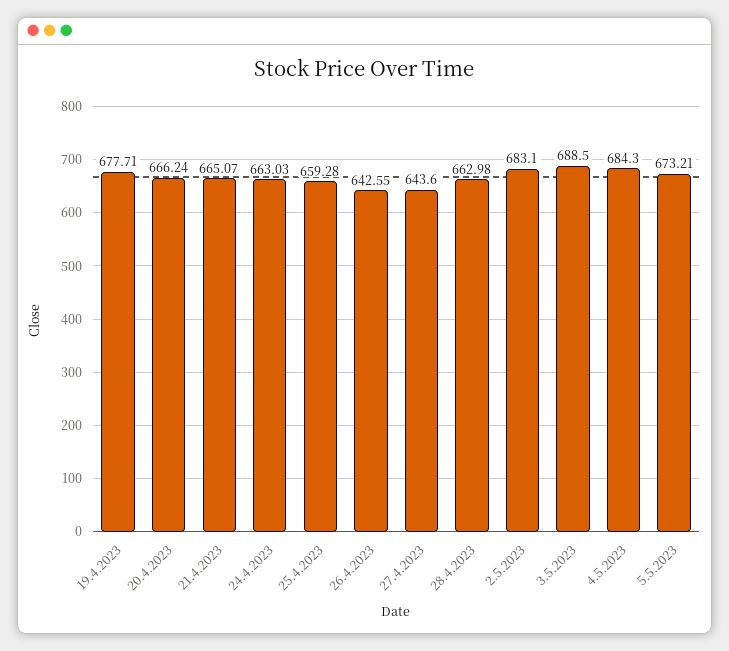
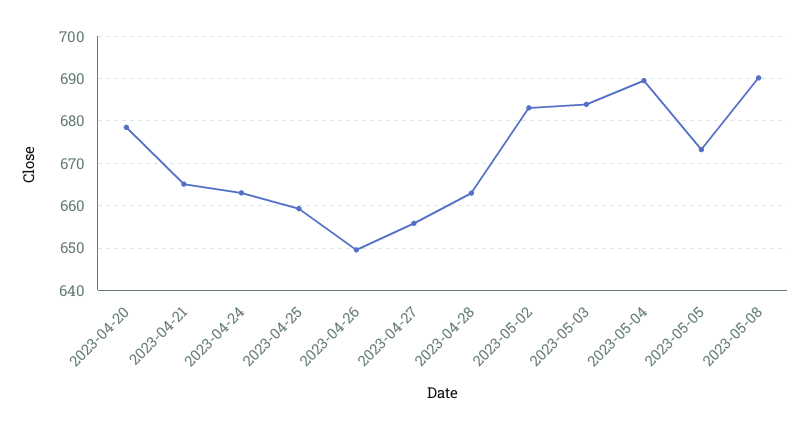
19.4.2023: 677.71 -> none
20.4.2023: 666.24 -> 678
26.4.2023: 642.55 -> 650
27.4.2023: 643.6 -> 656
3.5.2023: 688.5 -> 684
4.5.2023: 684.3 -> 690
2023-05-08: none -> 690

